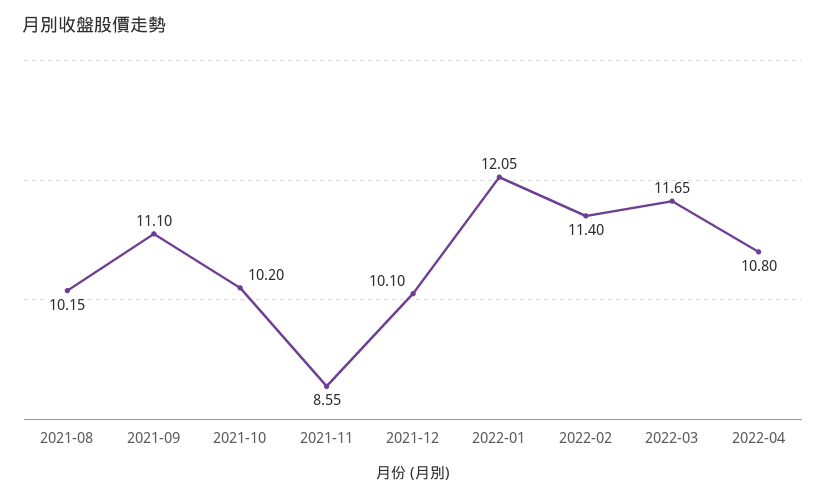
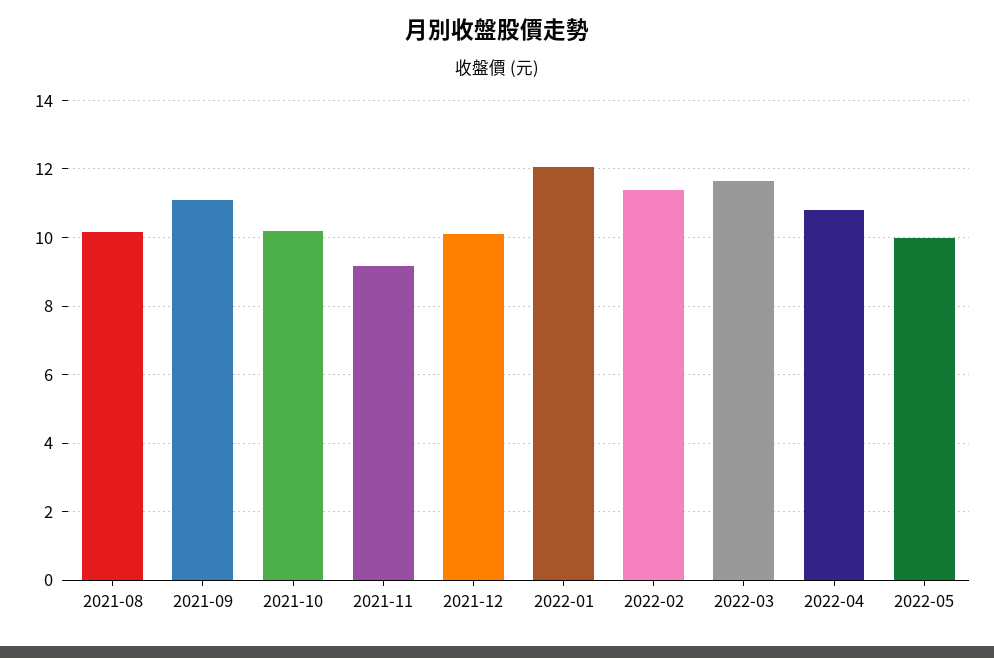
2021-11: 8.55 -> 9.2
2022-05: none -> 10

